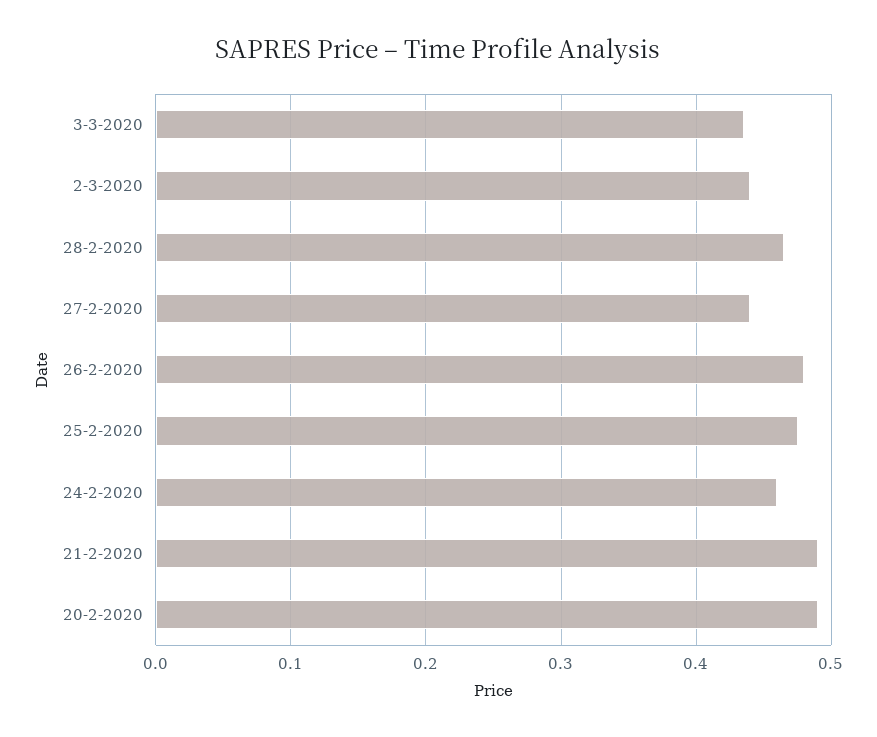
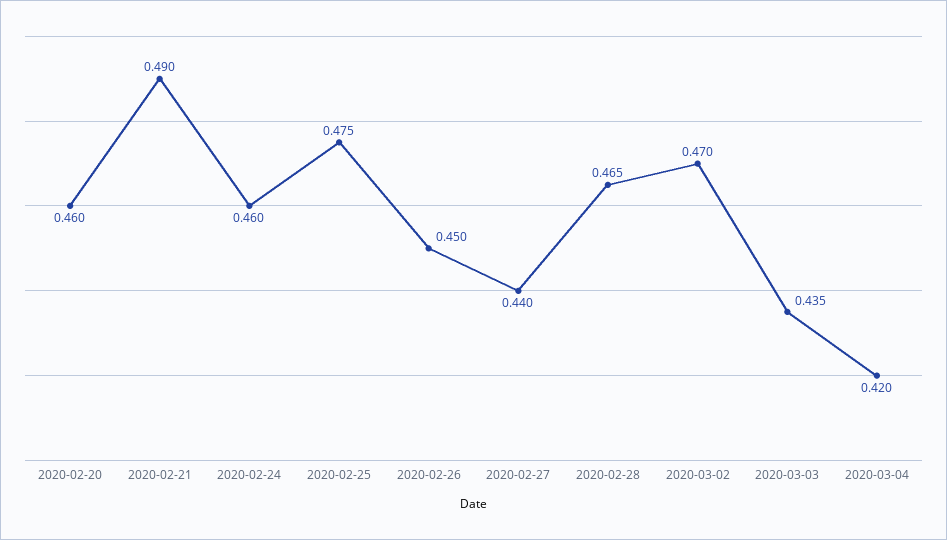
2-3-2020: 0.44 -> 0.47
26-2-2020: 0.48 -> 0.45
20-2-2020: 0.49 -> 0.46
2020-03-04: none -> 0.42

